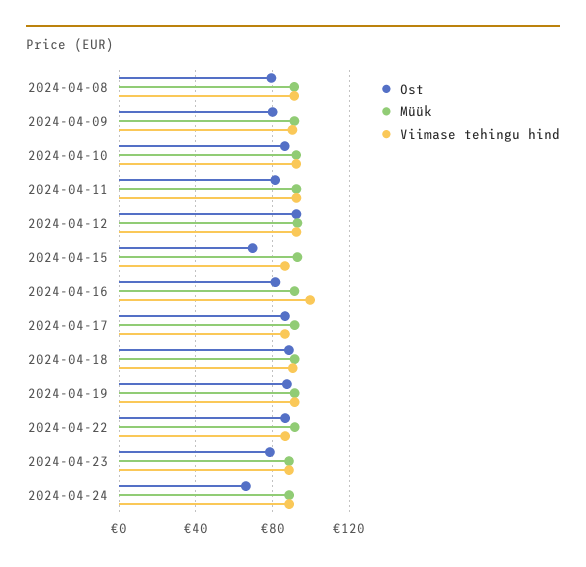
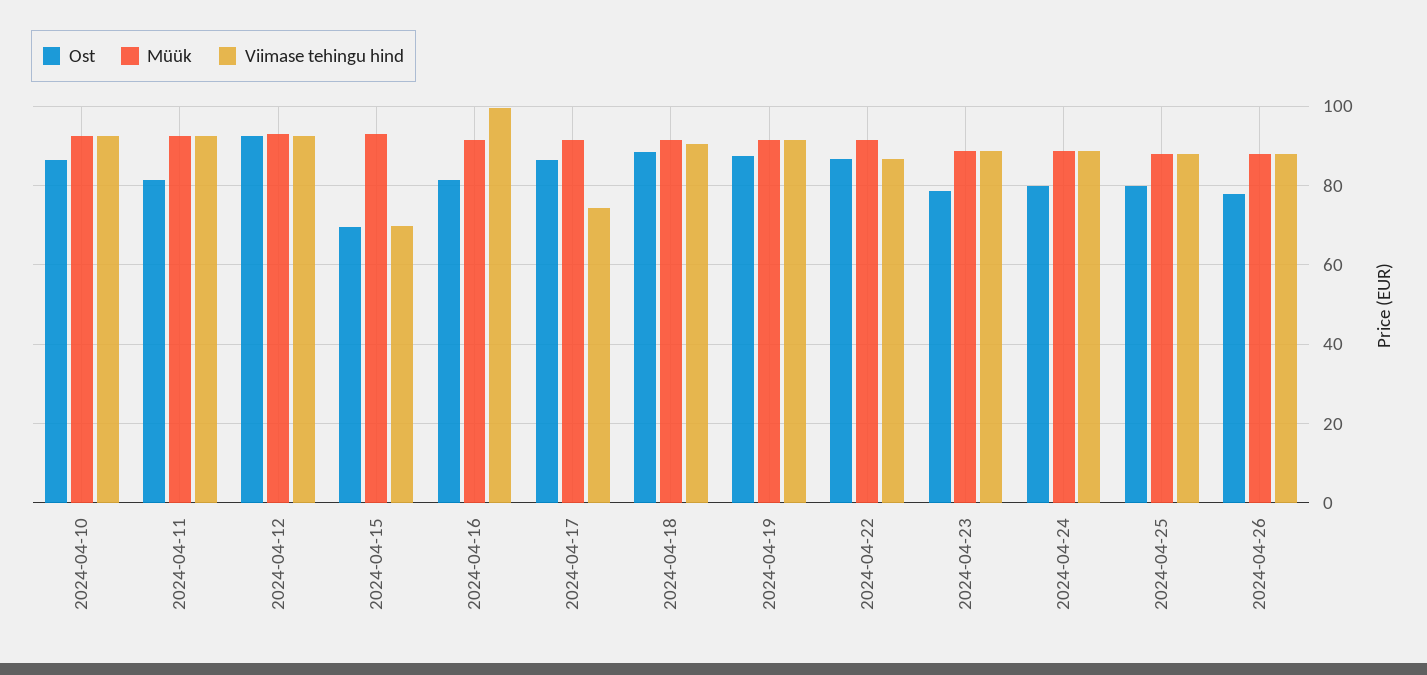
Ost, 2024-04-08: 80 -> none
Müük, 2024-04-08: 90 -> none
Viimase tehingu hind, 2024-04-08: 90 -> none
Ost, 2024-04-09: 80 -> none
Müük, 2024-04-09: 90 -> none
Viimase tehingu hind, 2024-04-09: 90 -> none
Viimase tehingu hind, 2024-04-15: 85 -> 70
Viimase tehingu hind, 2024-04-17: 85 -> 74
Ost, 2024-04-24: 65 -> 80
Ost, 2024-04-25: none -> 80
Müük, 2024-04-25: none -> 88
Viimase tehingu hind, 2024-04-25: none -> 88
Ost, 2024-04-26: none -> 78
Müük, 2024-04-26: none -> 88
Viimase tehingu hind, 2024-04-26: none -> 88

